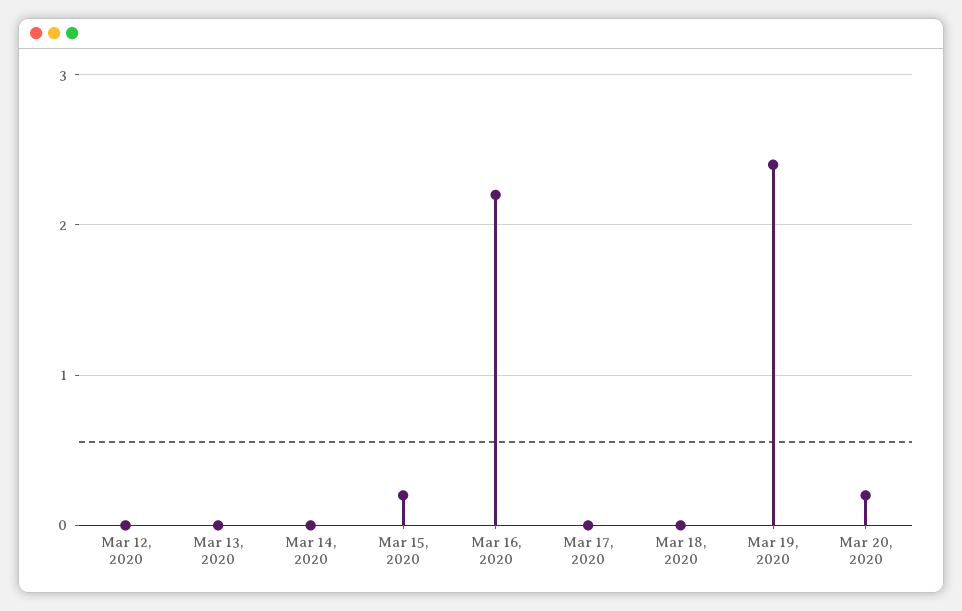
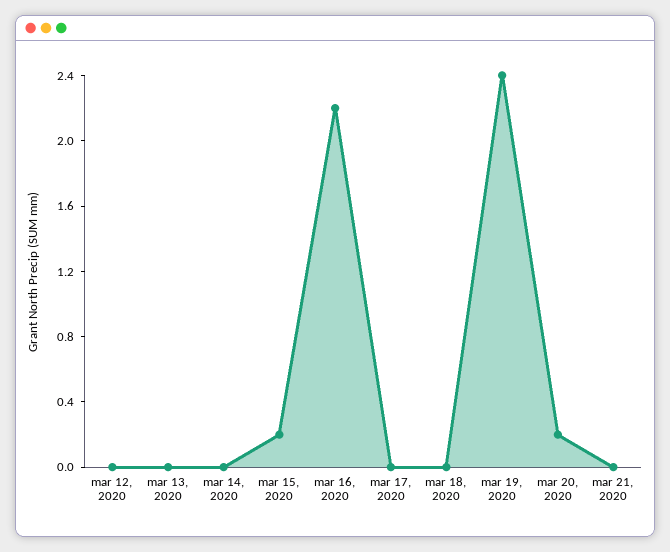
mar 21, 2020: none -> 0

